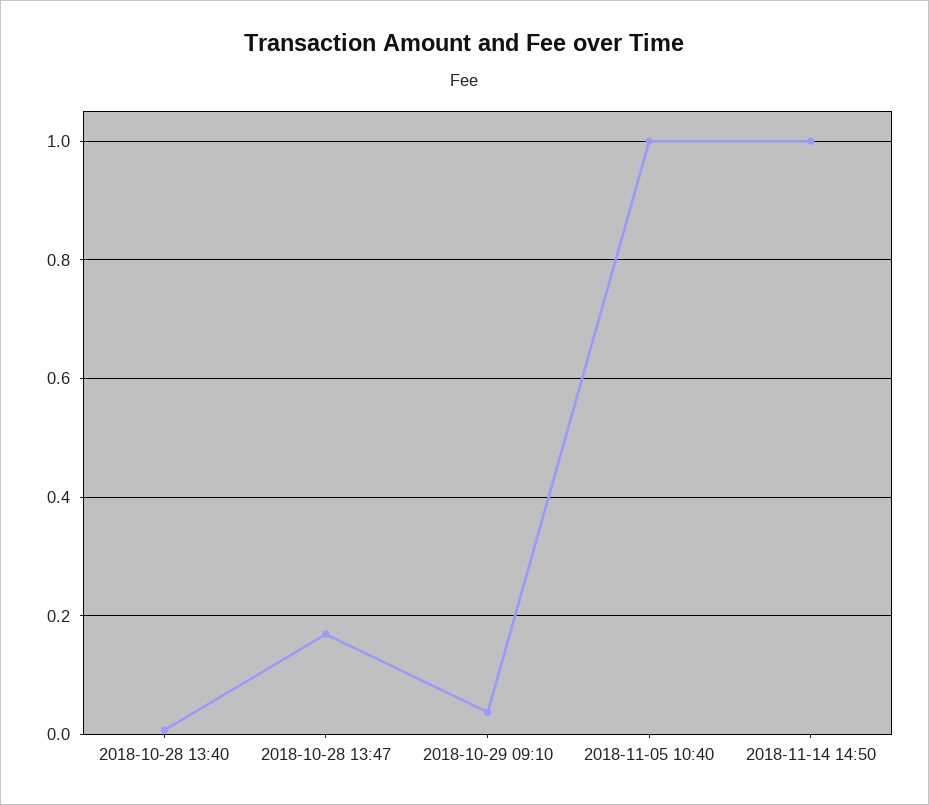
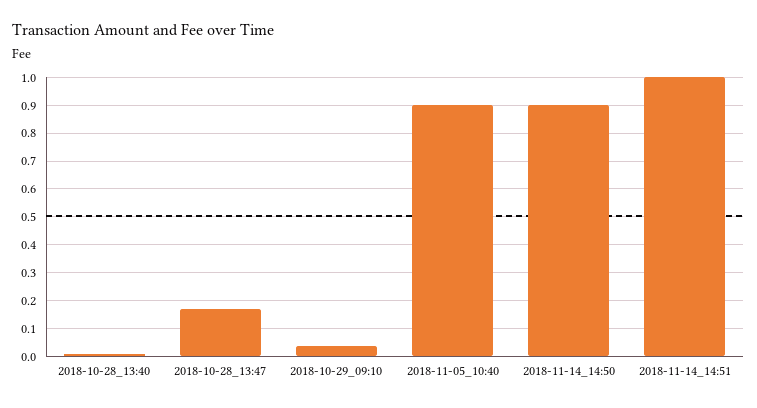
2018-11-05 10:40: 1 -> 0.9
2018-11-14 14:50: 1 -> 0.9
2018-11-14_14:51: none -> 1

